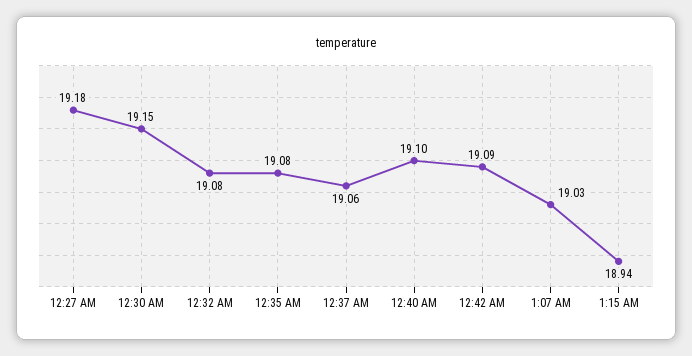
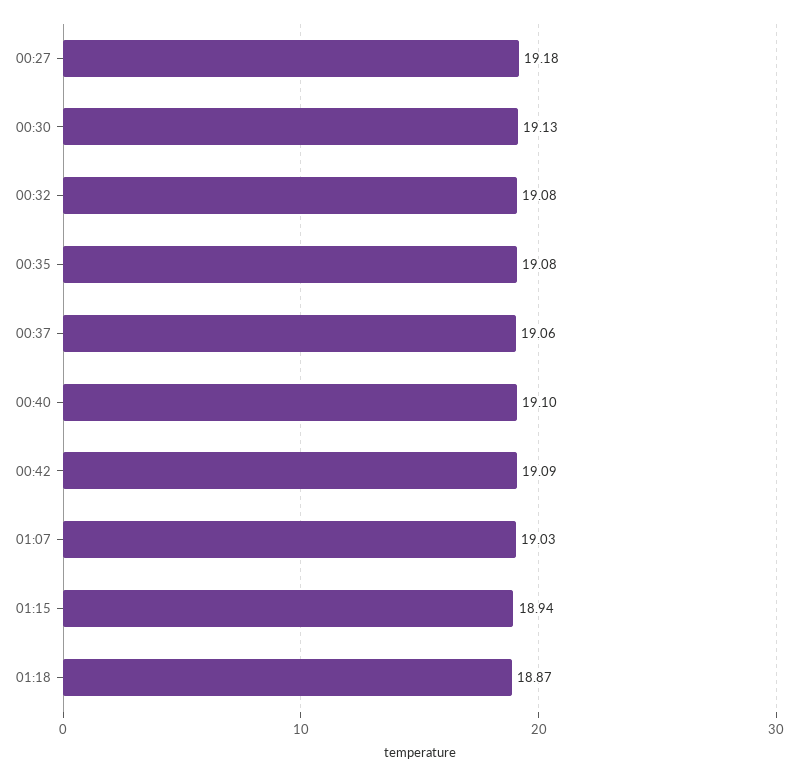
12:30 AM: 19.15 -> 19.13
01:18: none -> 18.87

